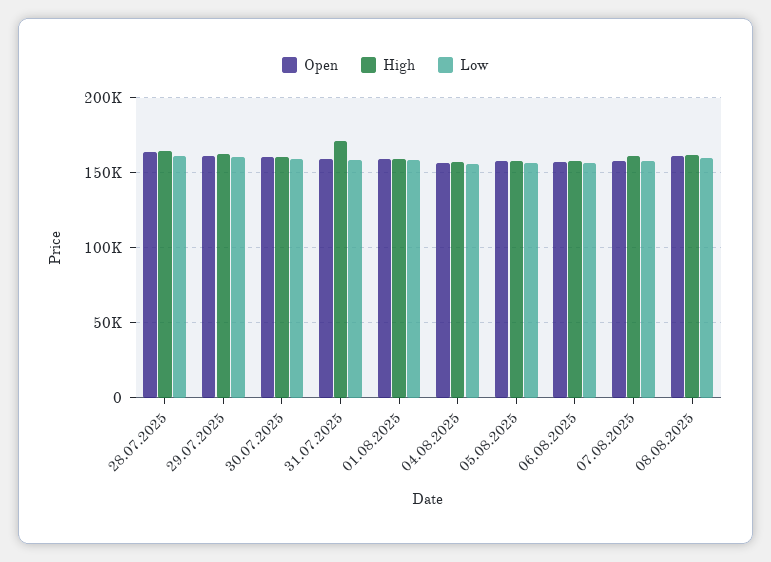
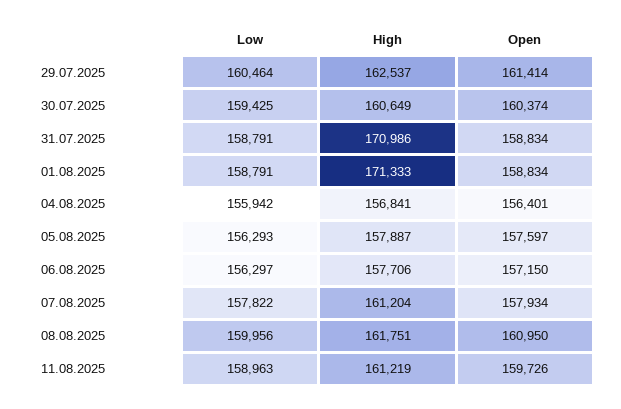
Open, 28.07.2025: 165000 -> none
High, 28.07.2025: 165000 -> none
Low, 28.07.2025: 160000 -> none
High, 01.08.2025: 160000 -> 171333
Low, 11.08.2025: none -> 158963
High, 11.08.2025: none -> 161219
Open, 11.08.2025: none -> 159726

